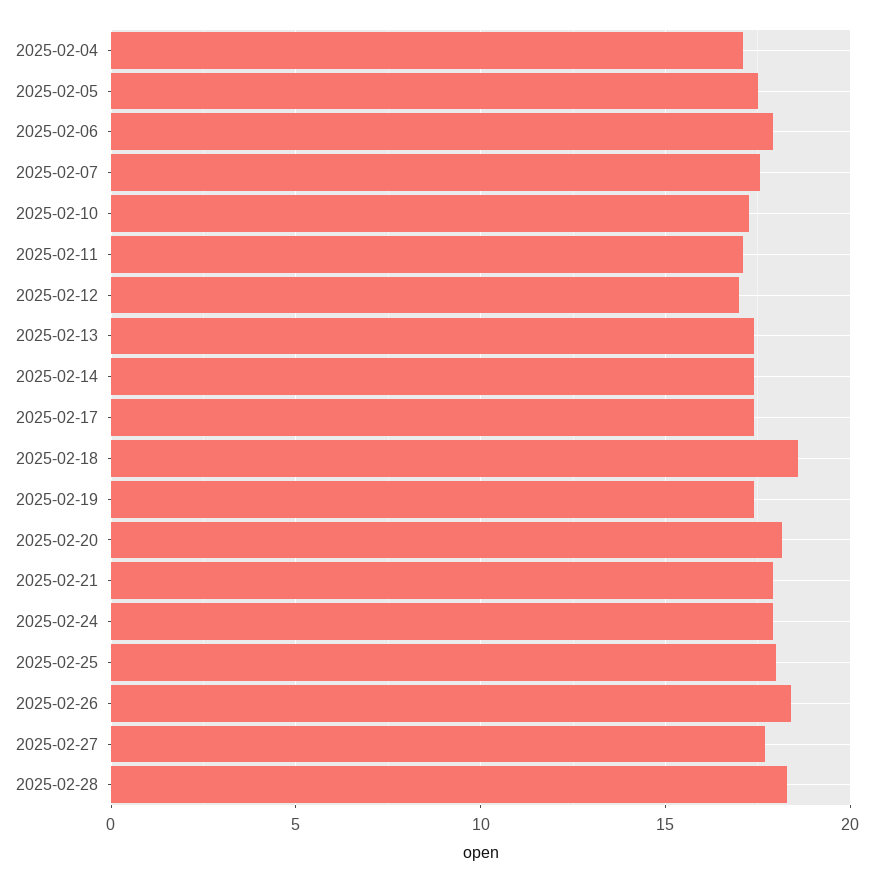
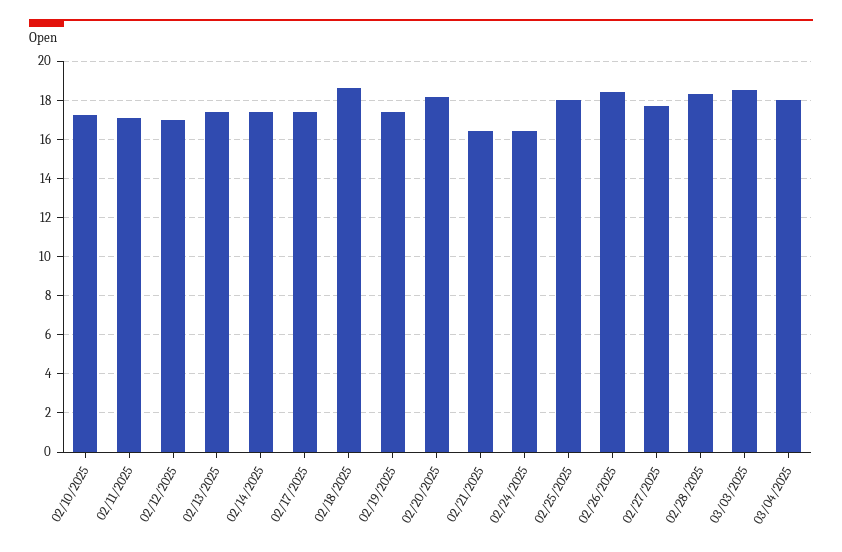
2025-02-04: 17 -> none
2025-02-05: 17.5 -> none
2025-02-06: 18 -> none
2025-02-07: 17.5 -> none
2025-02-21: 18 -> 16.5
2025-02-24: 18 -> 16.5
03/03/2025: none -> 18.5
03/04/2025: none -> 18

